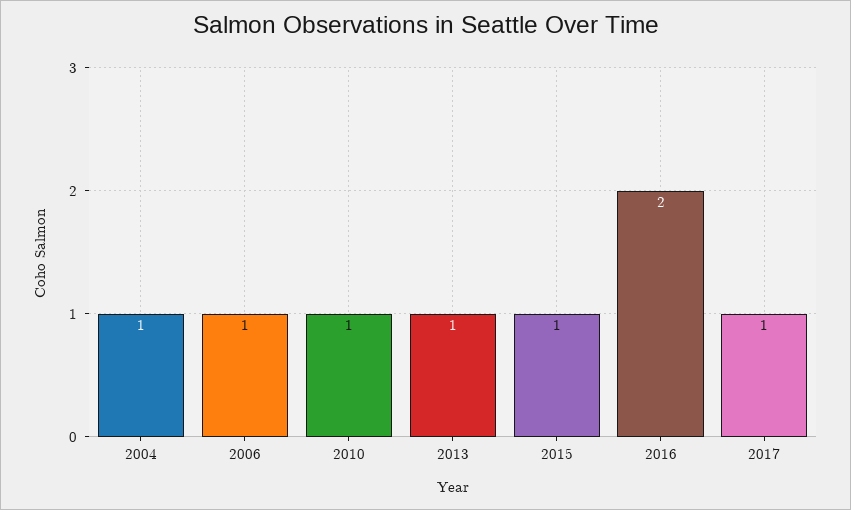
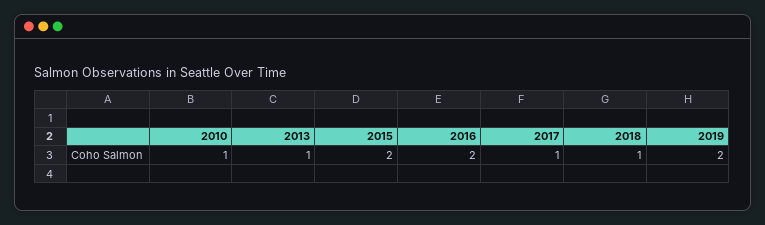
2004: 1 -> none
2006: 1 -> none
2015: 1 -> 2
2018: none -> 1
2019: none -> 2

